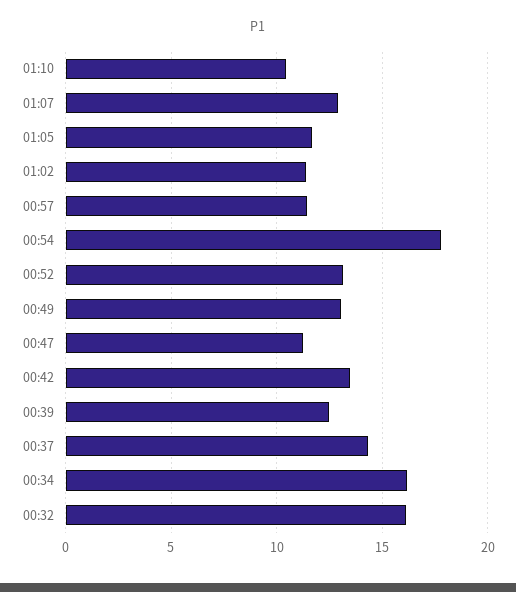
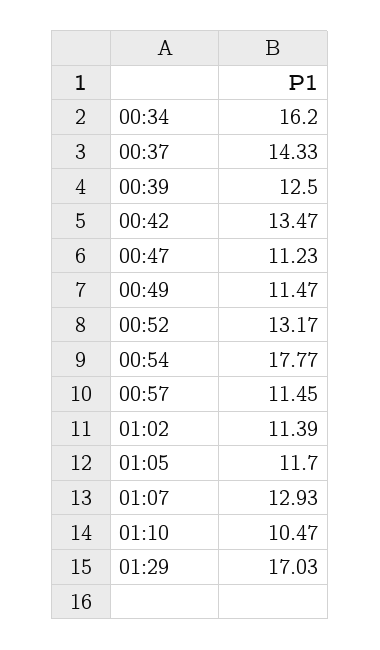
00:49: 13 -> 11.47
00:32: 16 -> none
01:29: none -> 17.03

